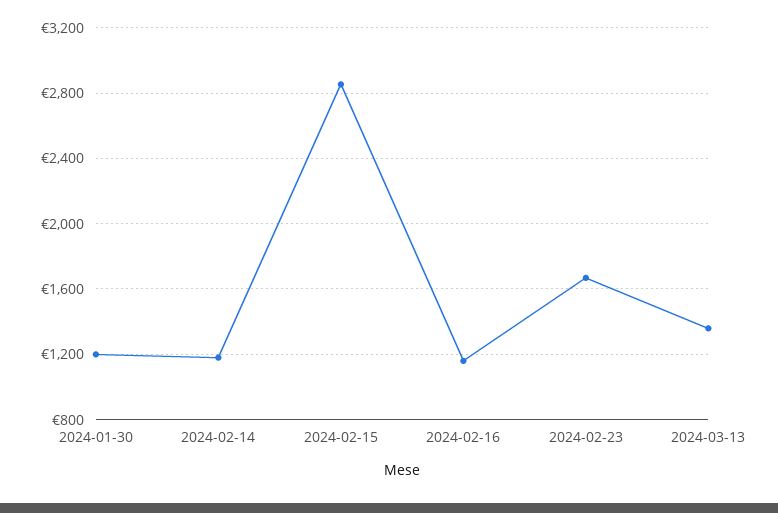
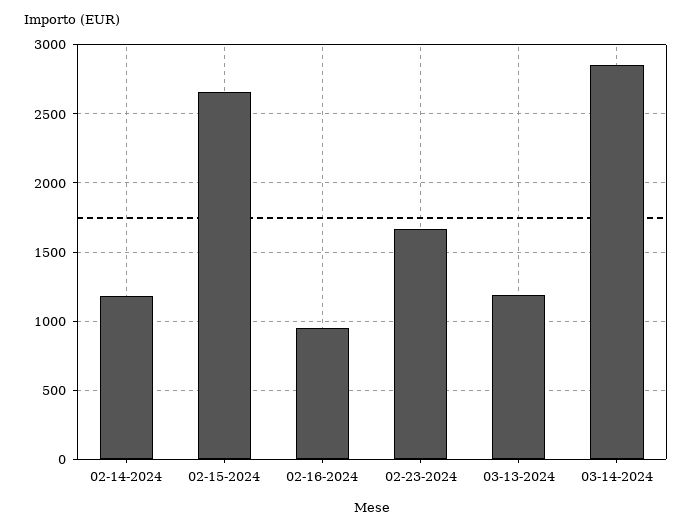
2024-01-30: 1200 -> none
2024-02-15: 2850 -> 2650
2024-02-16: 1150 -> 950
2024-03-13: 1350 -> 1200
03-14-2024: none -> 2850

